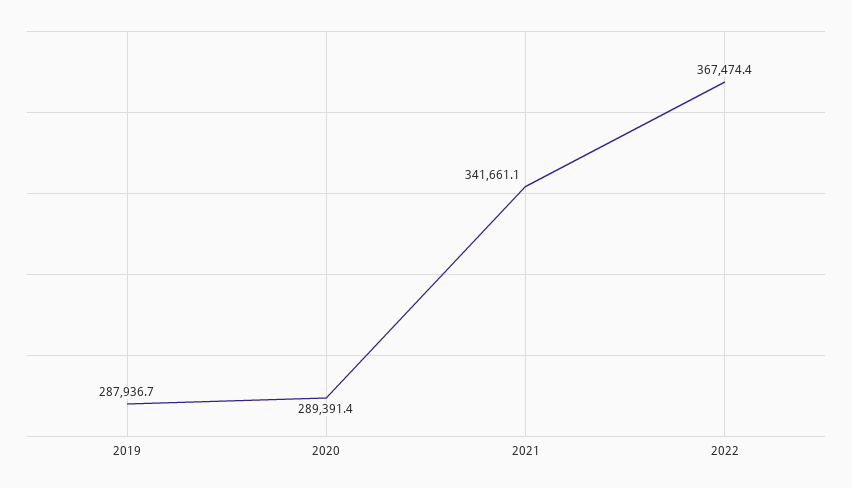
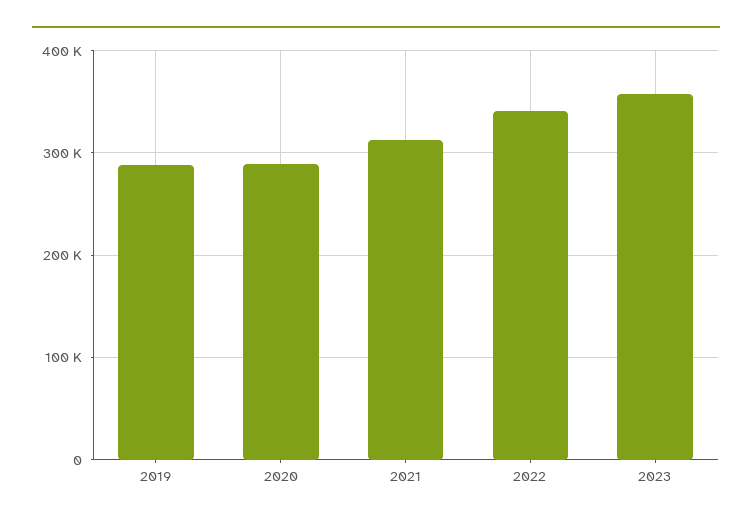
2021: 341661.1 -> 310000
2022: 367474.4 -> 340000
2023: none -> 360000

